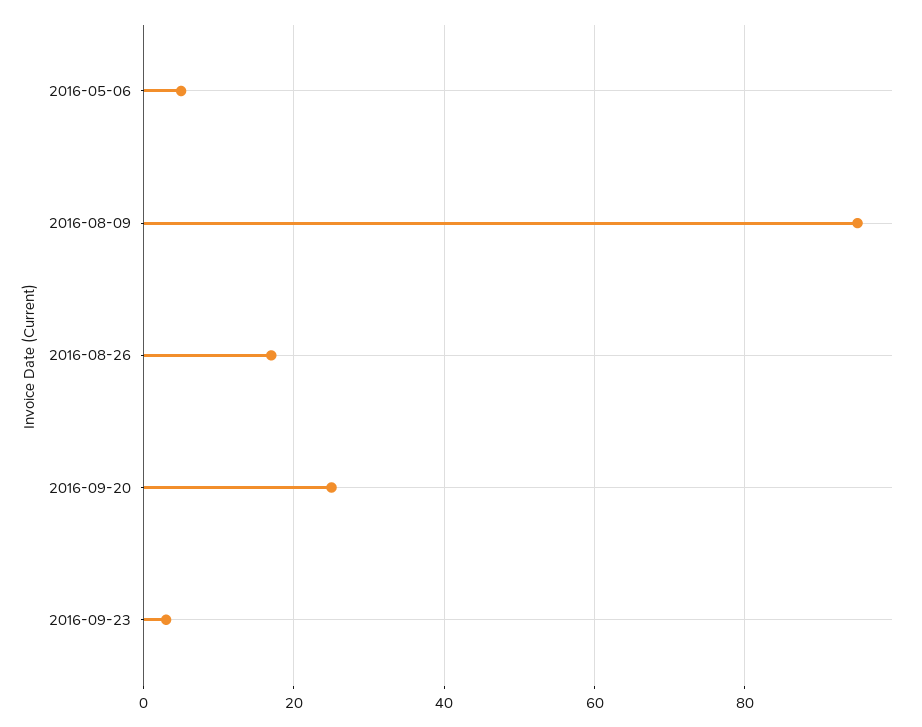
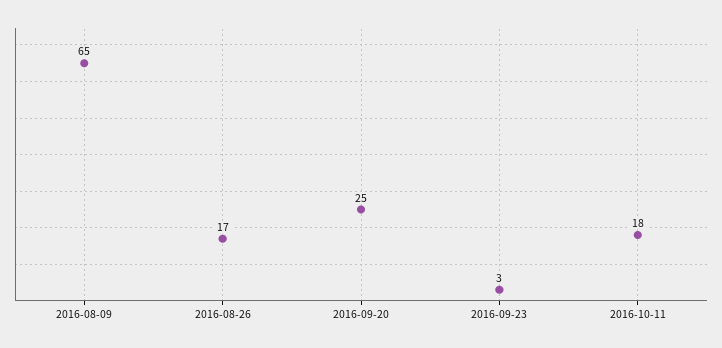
2016-05-06: 5 -> none
2016-08-09: 95 -> 65
2016-10-11: none -> 18

